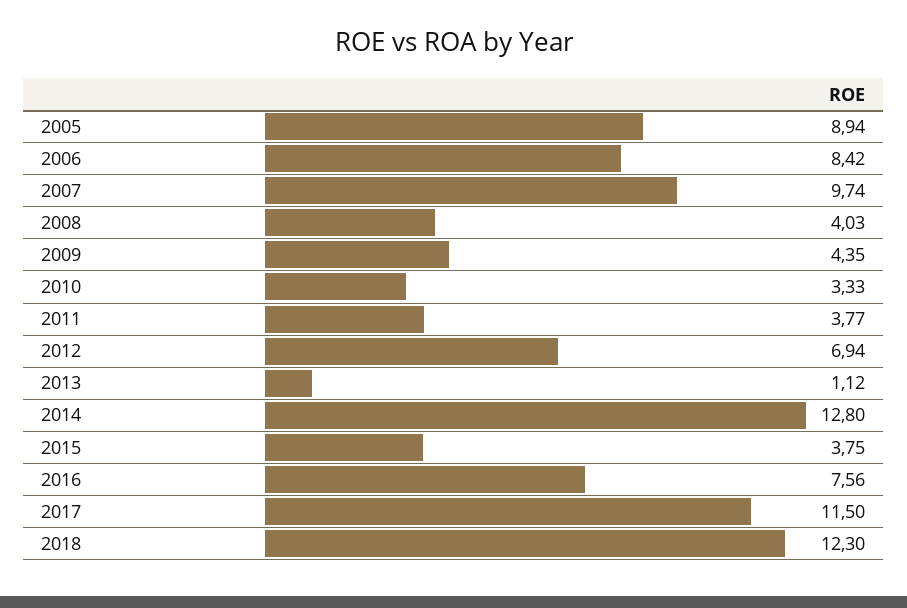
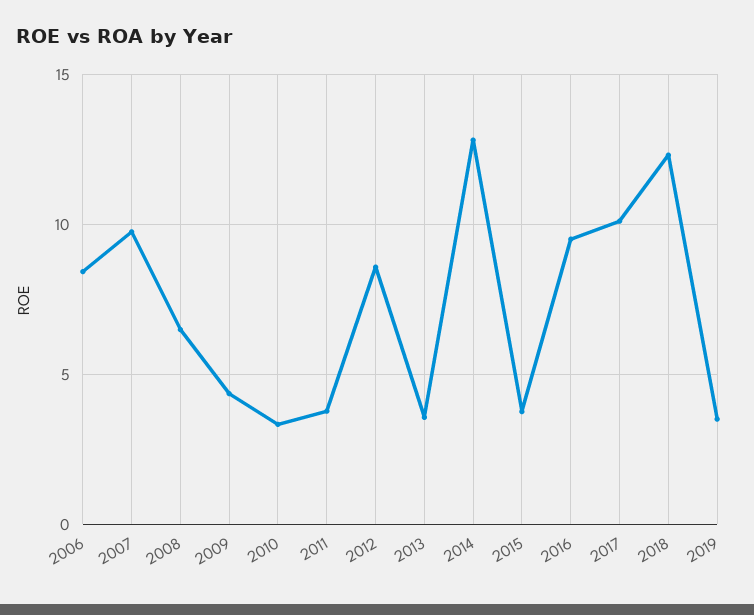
2005: 8.94 -> none
2008: 4.03 -> 6.5
2012: 6.94 -> 8.5
2013: 1.12 -> 3.5
2016: 7.56 -> 9.5
2017: 11.5 -> 10
2019: none -> 3.5

